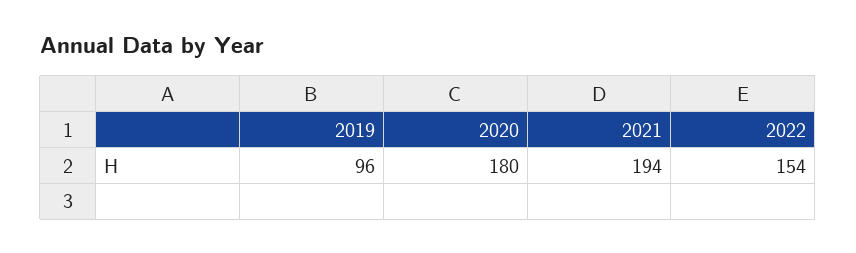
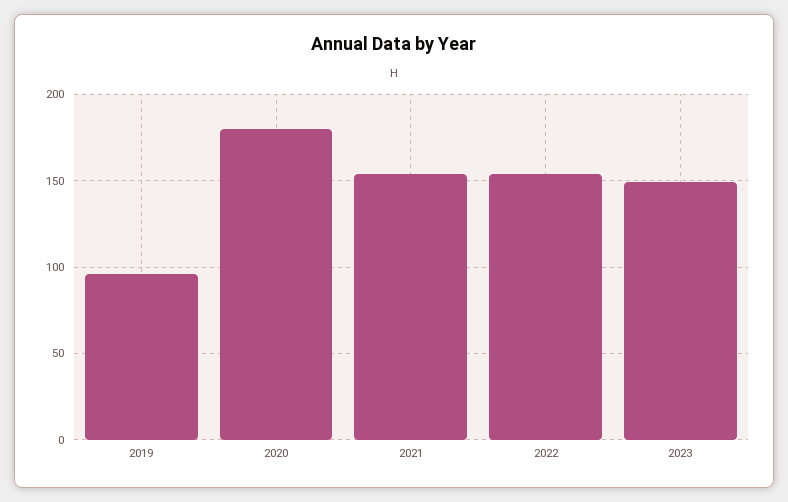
2021: 194 -> 155
2023: none -> 150

